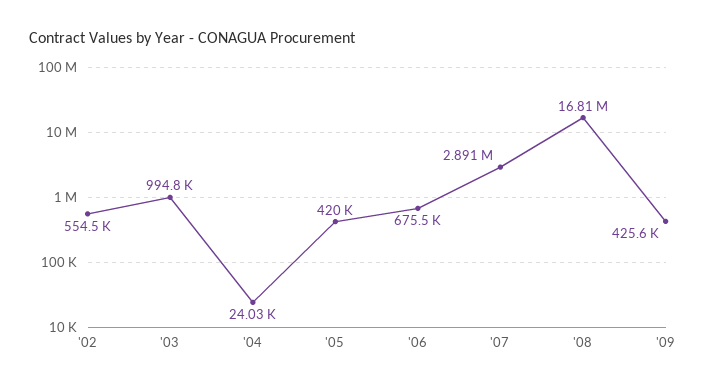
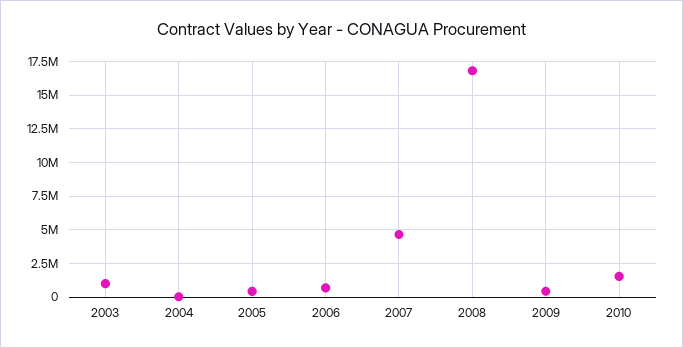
'02: 554500 -> none
'07: 2891000 -> 4500000
2010: none -> 1500000

